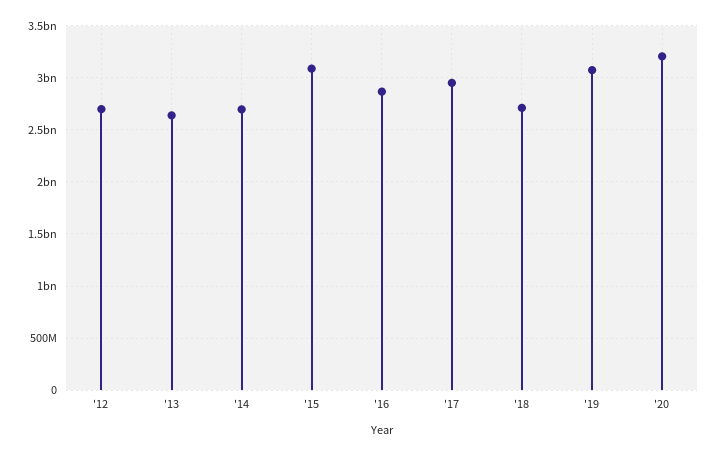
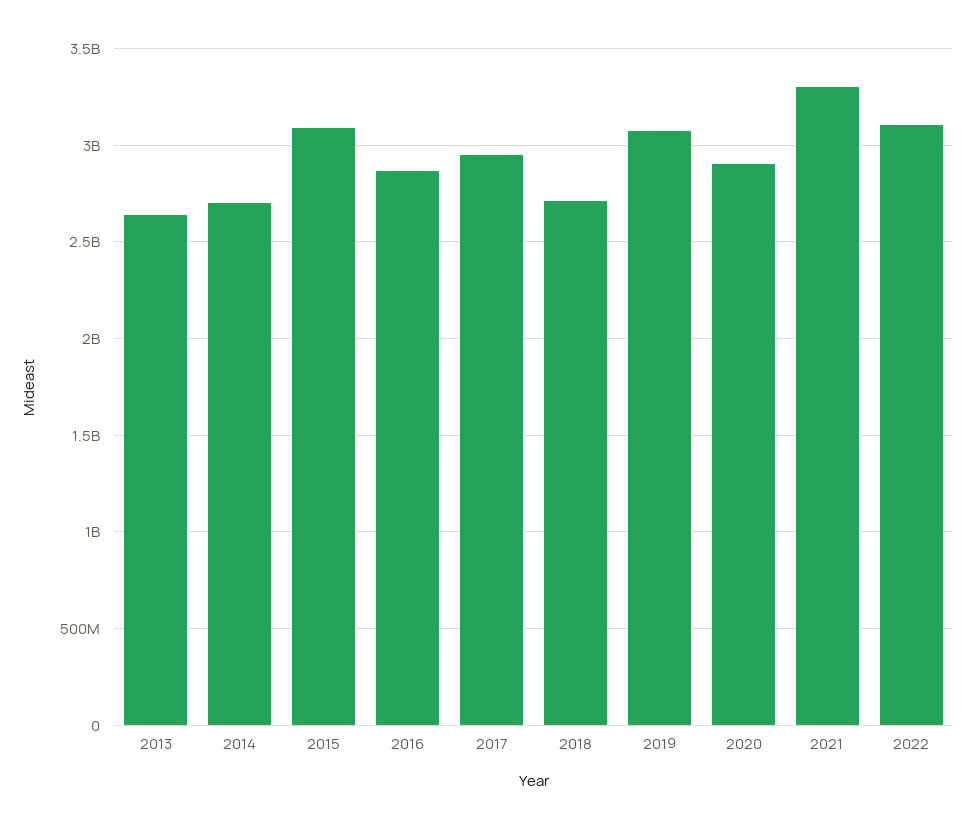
'12: 2700000000 -> none
'20: 3200000000 -> 2900000000
2021: none -> 3300000000
2022: none -> 3100000000

